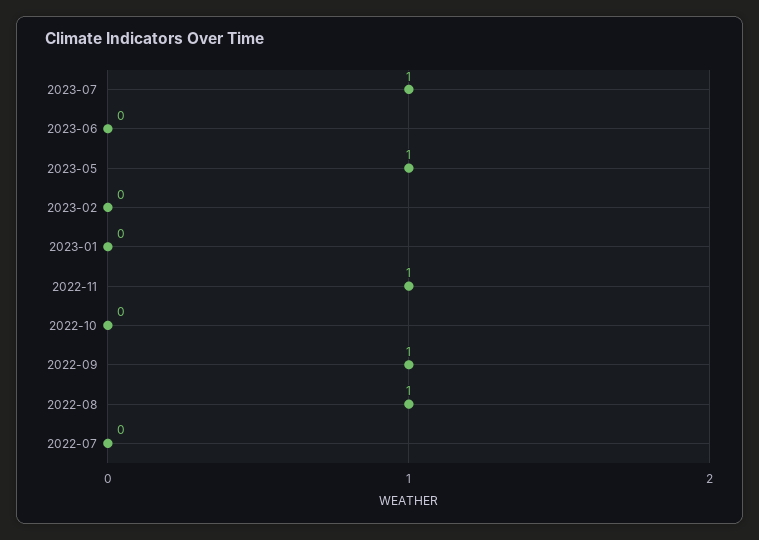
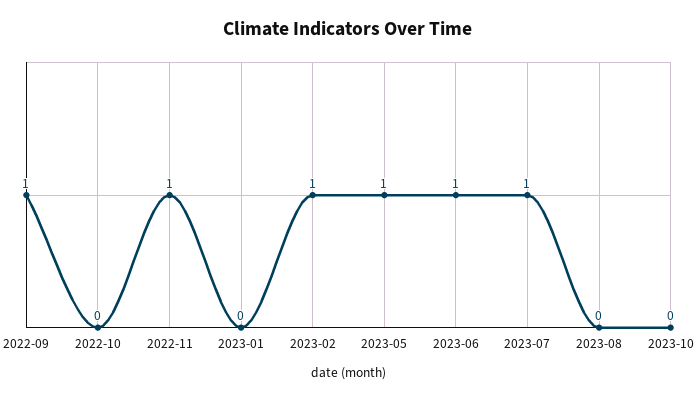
2023-06: 0 -> 1
2023-02: 0 -> 1
2022-08: 1 -> none
2022-07: 0 -> none
2023-08: none -> 0
2023-10: none -> 0

